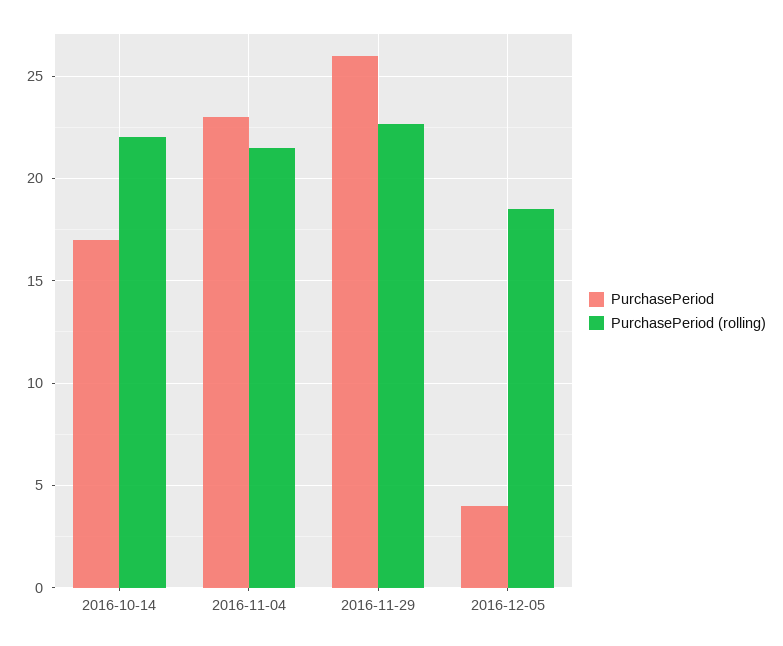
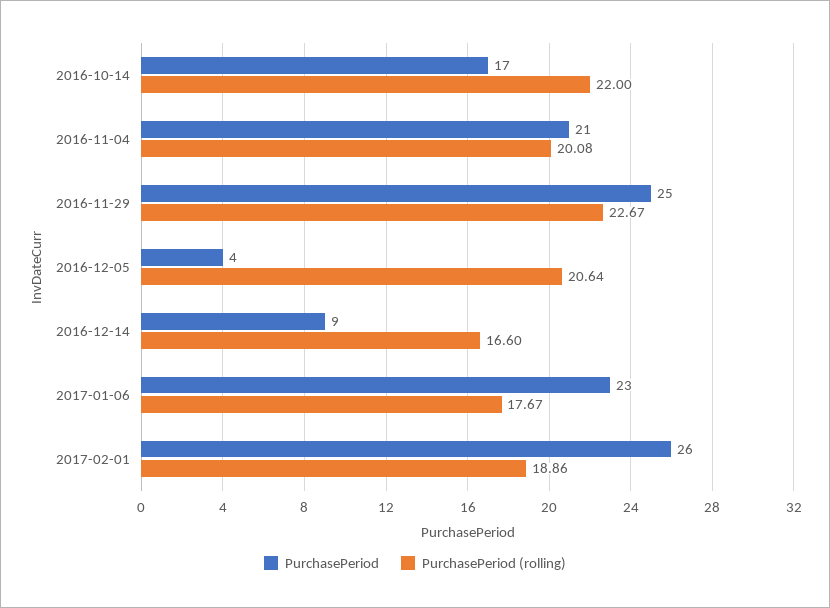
PurchasePeriod, 2016-11-04: 23 -> 21
PurchasePeriod (rolling), 2016-11-04: 21.5 -> 20.08
PurchasePeriod, 2016-11-29: 26 -> 25
PurchasePeriod (rolling), 2016-12-05: 18.5 -> 20.64
PurchasePeriod, 2016-12-14: none -> 9
PurchasePeriod (rolling), 2016-12-14: none -> 16.6
PurchasePeriod, 2017-01-06: none -> 23
PurchasePeriod (rolling), 2017-01-06: none -> 17.67
PurchasePeriod, 2017-02-01: none -> 26
PurchasePeriod (rolling), 2017-02-01: none -> 18.86

